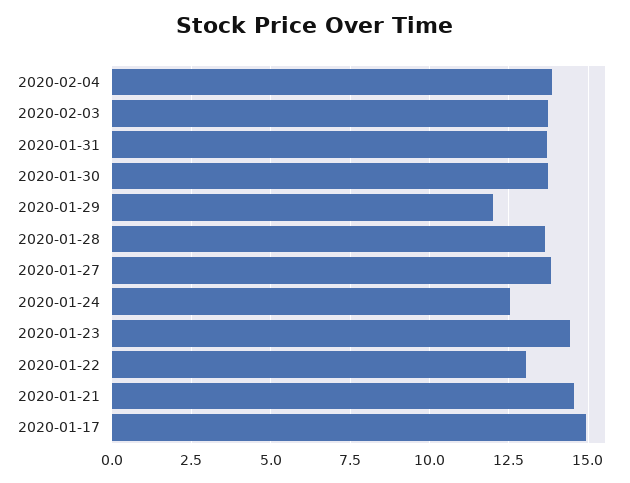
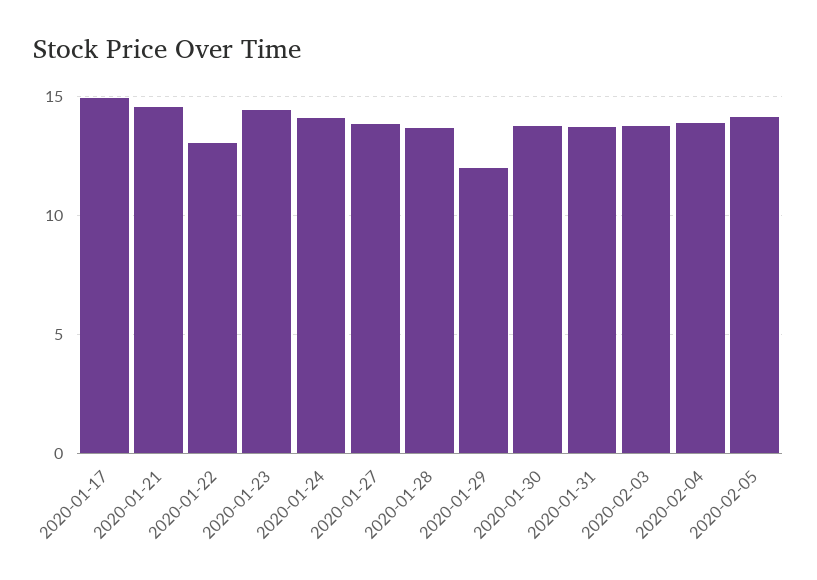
2020-01-24: 12.5 -> 14
2020-02-05: none -> 14

